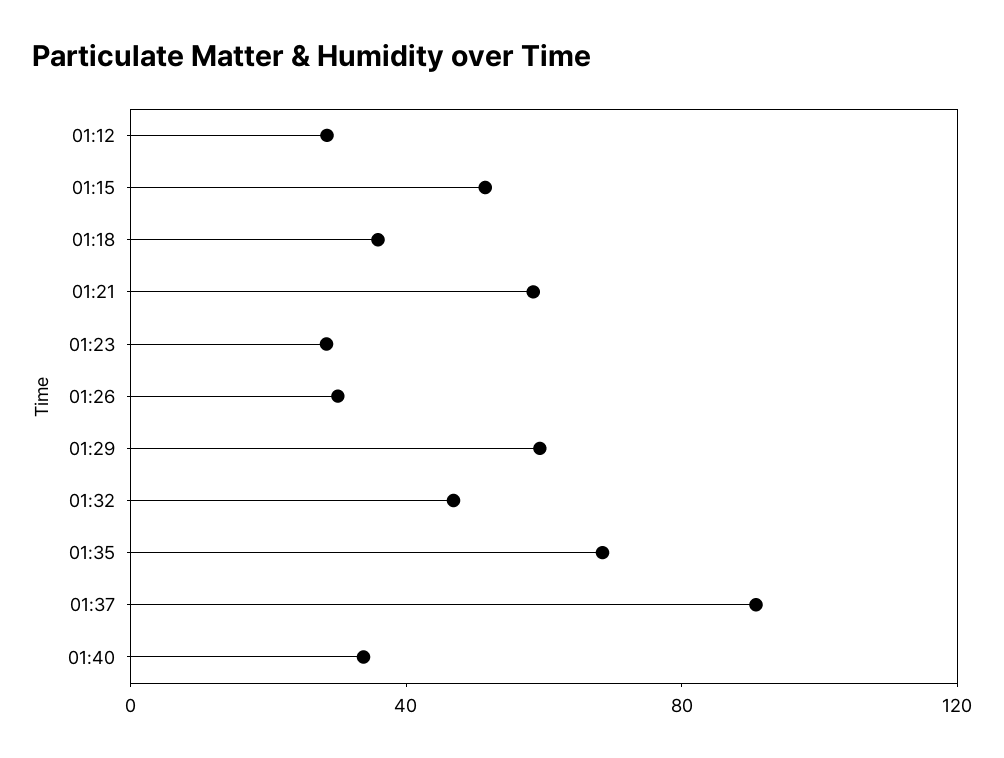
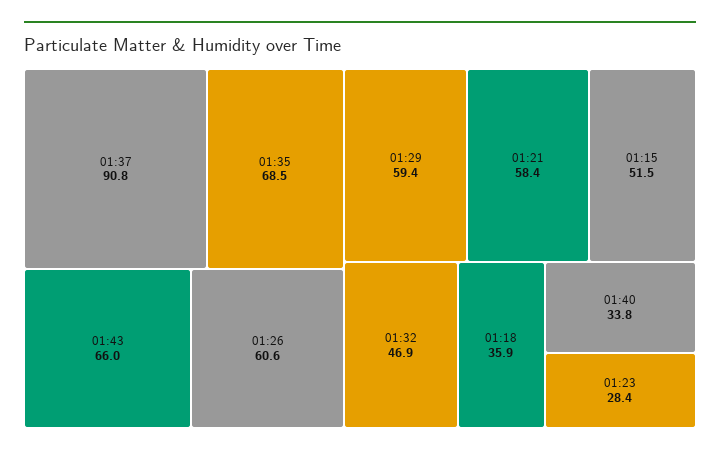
01:12: 30 -> none
01:26: 30 -> 60.6
01:43: none -> 66

